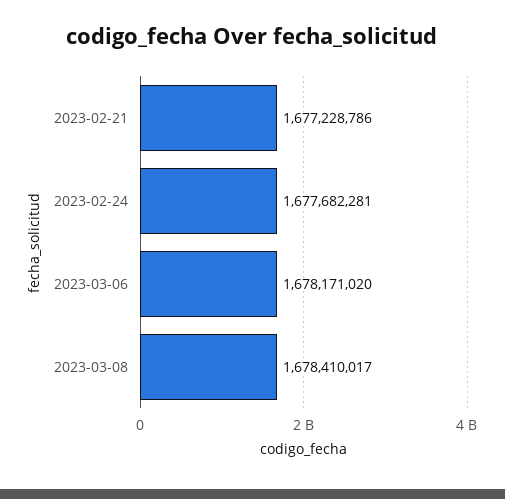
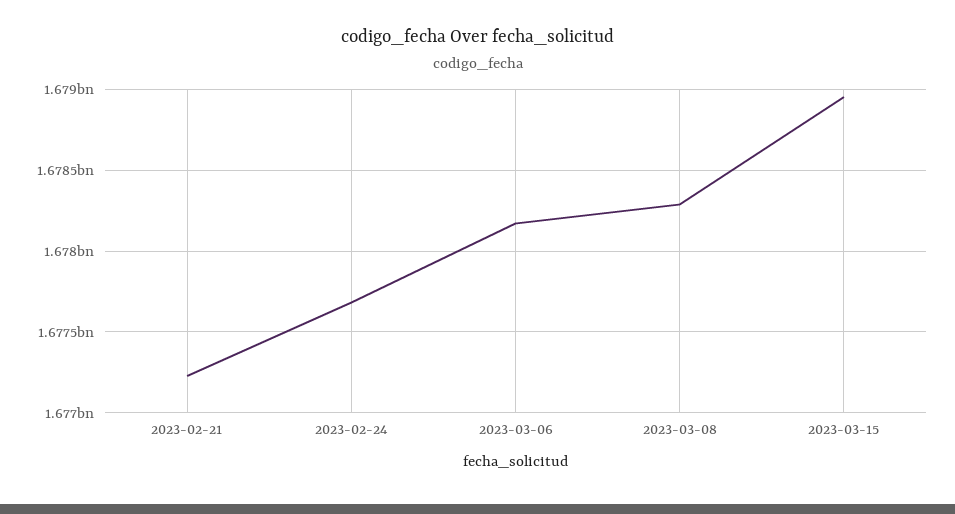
2023-03-08: 1678410017 -> 1678300000
2023-03-15: none -> 1678950000

